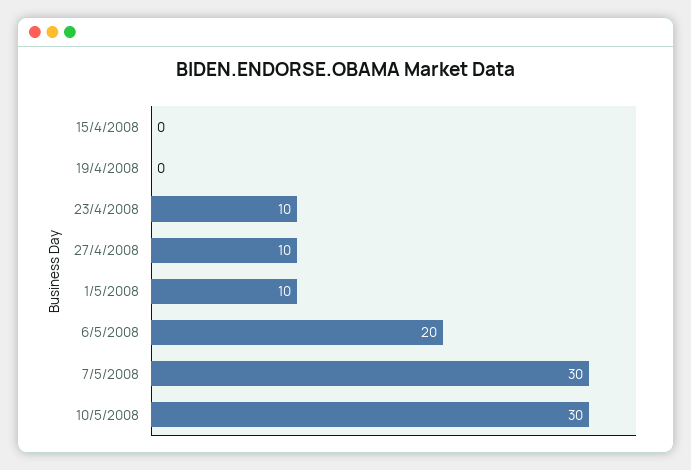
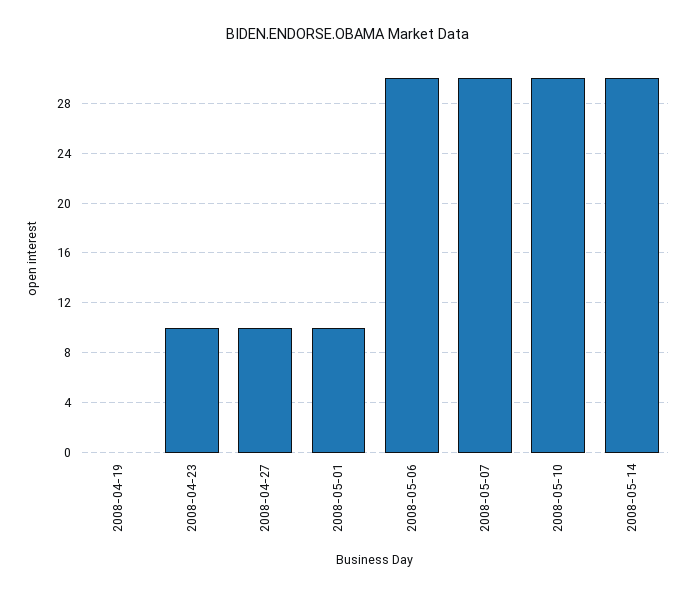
15/4/2008: 0 -> none
6/5/2008: 20 -> 30
2008-05-14: none -> 30

